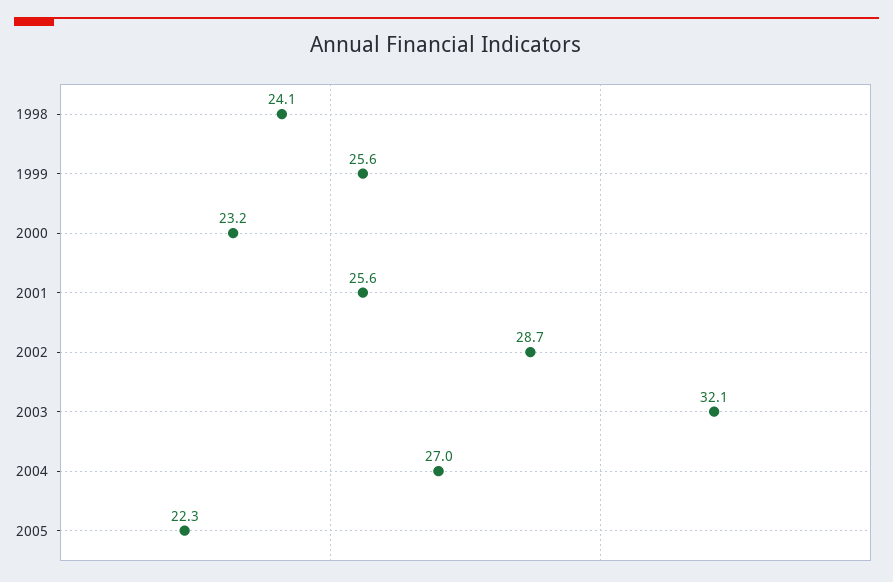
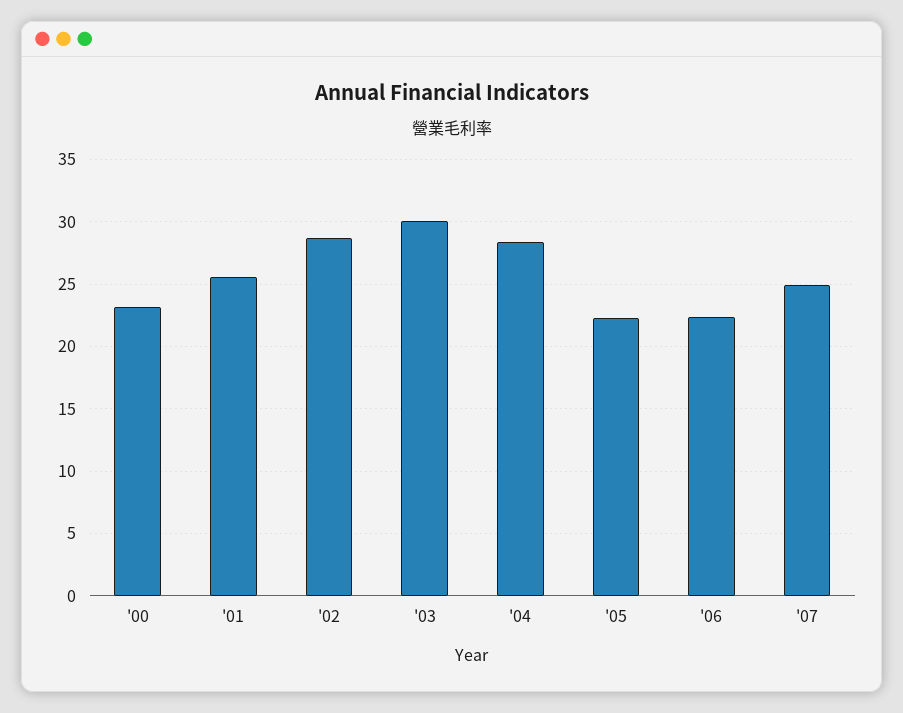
1998: 24.1 -> none
1999: 25.6 -> none
2003: 32.1 -> 30
2004: 27 -> 28.5
'06: none -> 22.5
'07: none -> 25

